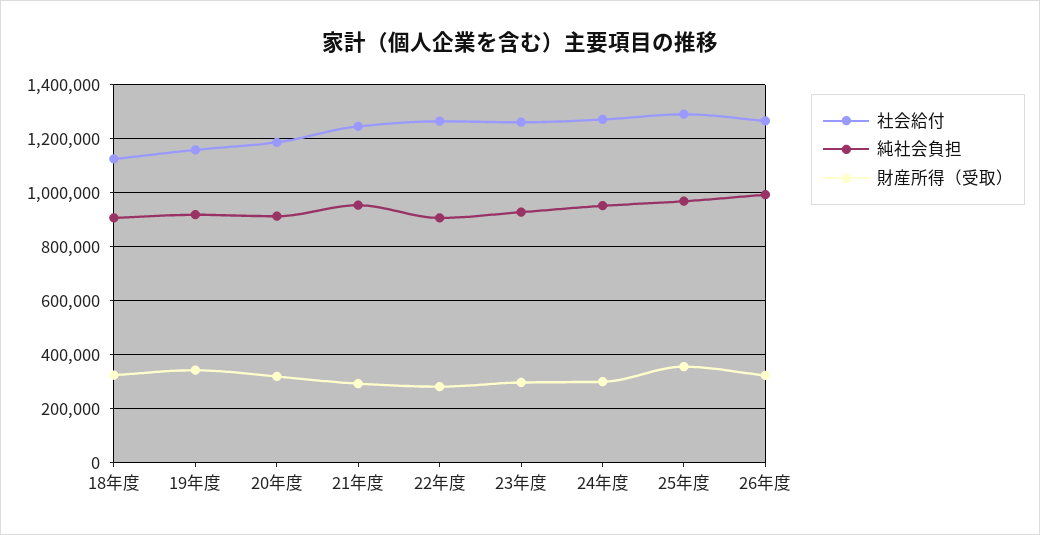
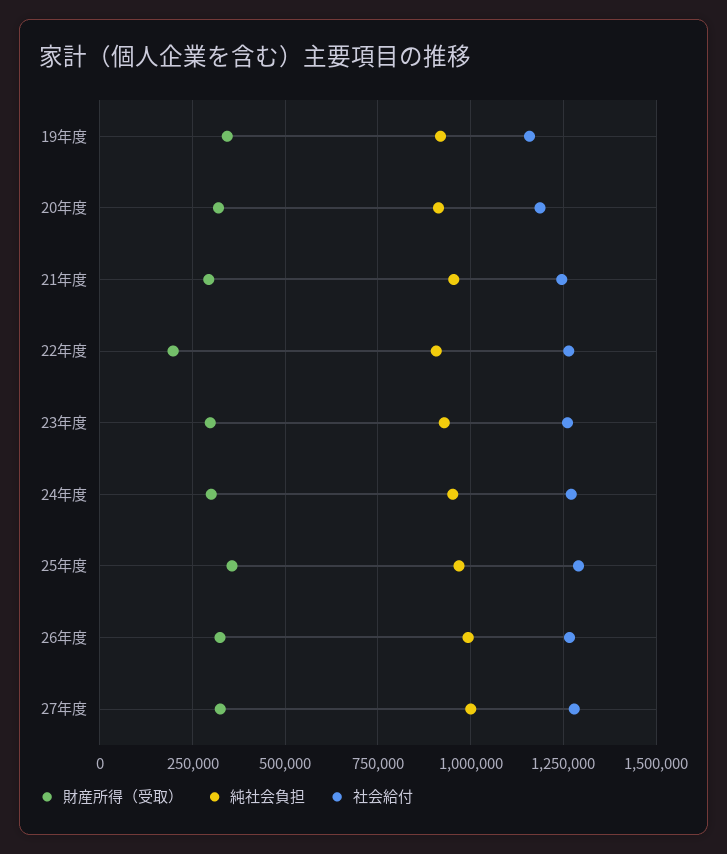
社会給付, 18年度: 1125000 -> none
純社会負担, 18年度: 900000 -> none
財産所得（受取）, 18年度: 325000 -> none
財産所得（受取）, 22年度: 275000 -> 200000
財産所得（受取）, 27年度: none -> 325000
純社会負担, 27年度: none -> 1000000
社会給付, 27年度: none -> 1275000

